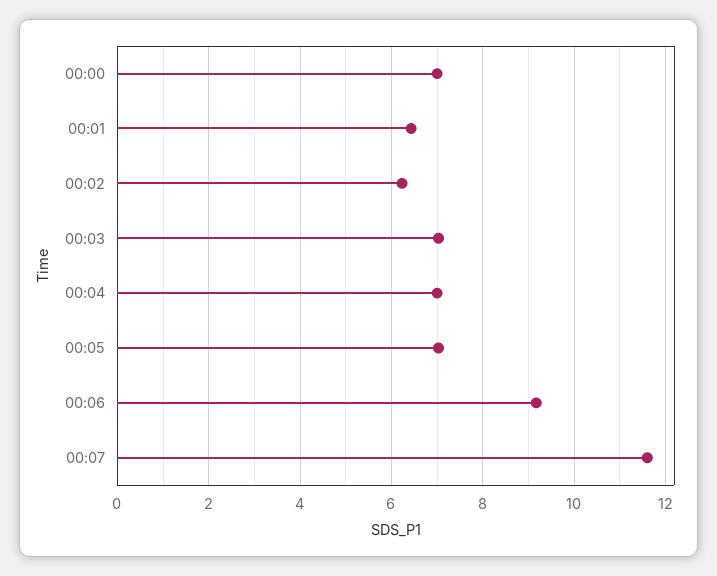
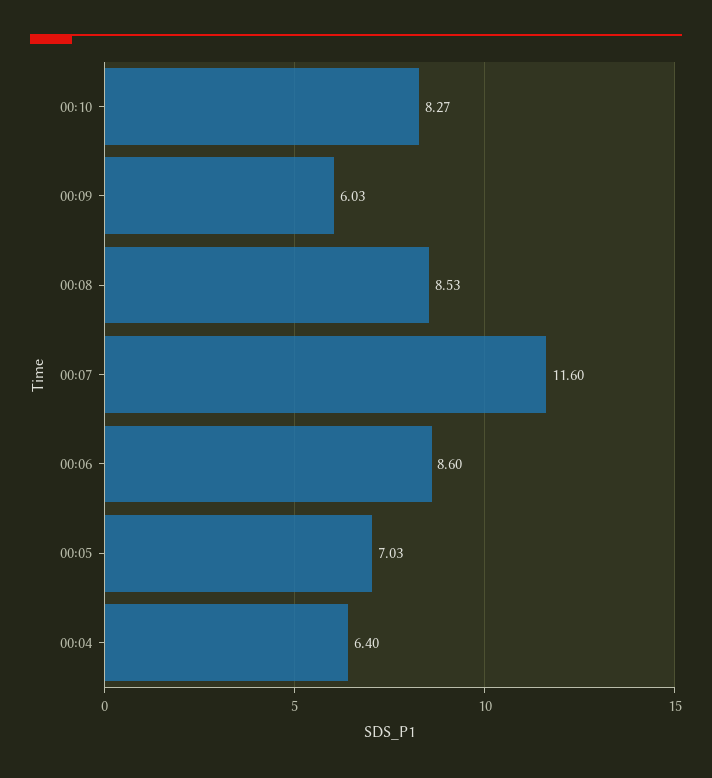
00:00: 7 -> none
00:01: 6.4 -> none
00:02: 6.2 -> none
00:03: 7 -> none
00:04: 7 -> 6.4
00:06: 9.2 -> 8.6
00:10: none -> 8.27
00:09: none -> 6.03
00:08: none -> 8.53

